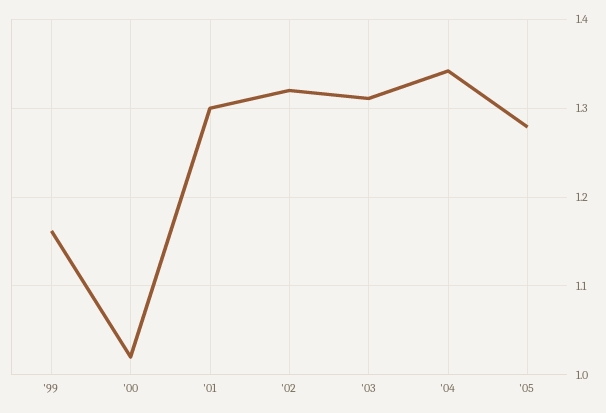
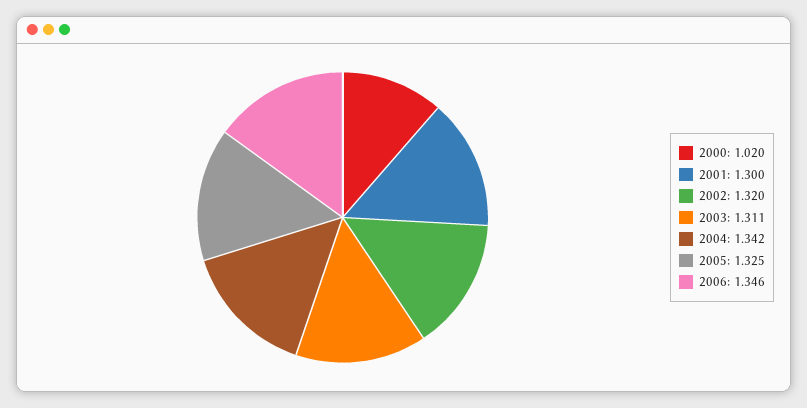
'99: 1.16 -> none
'05: 1.28 -> 1.325
2006: none -> 1.346

